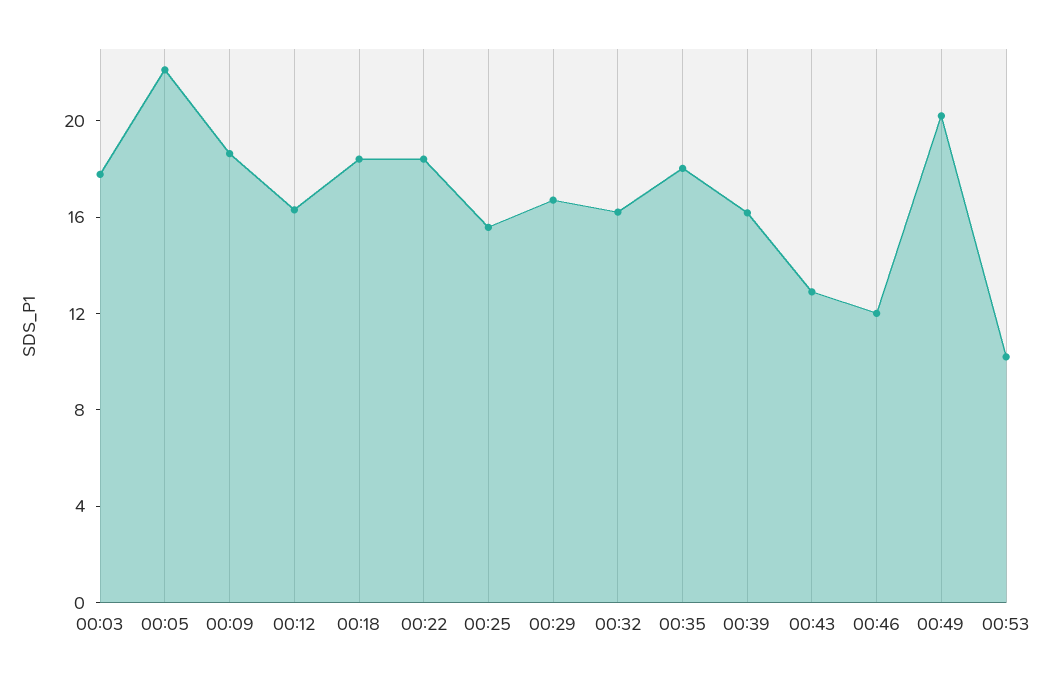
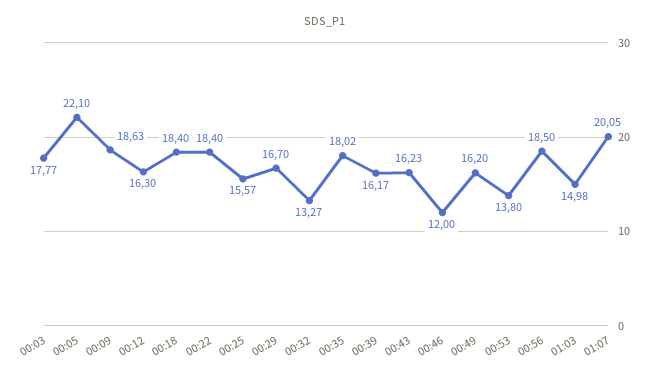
00:32: 16 -> 13.27
00:43: 13 -> 16.23
00:49: 20 -> 16.2
00:53: 10 -> 13.8
00:56: none -> 18.5
01:03: none -> 14.98
01:07: none -> 20.05

